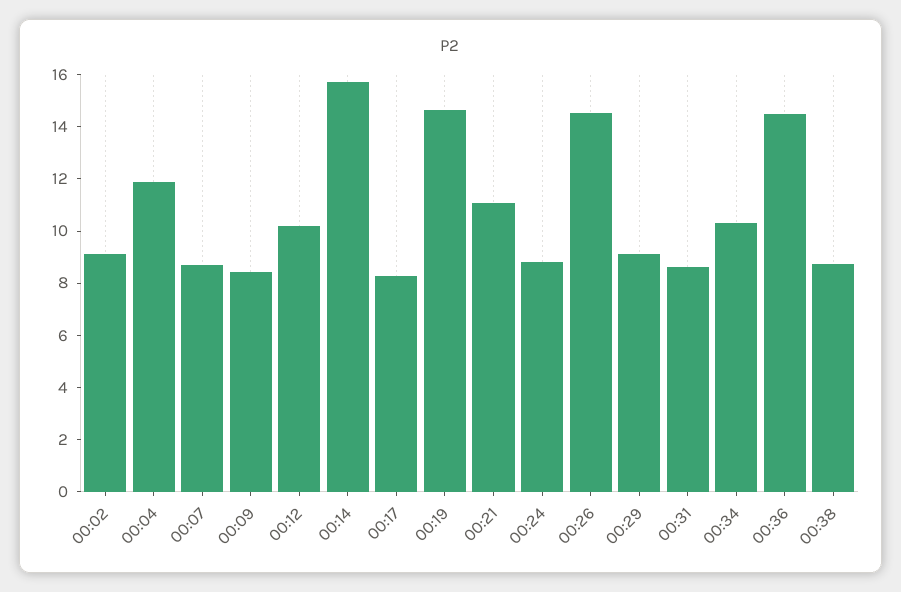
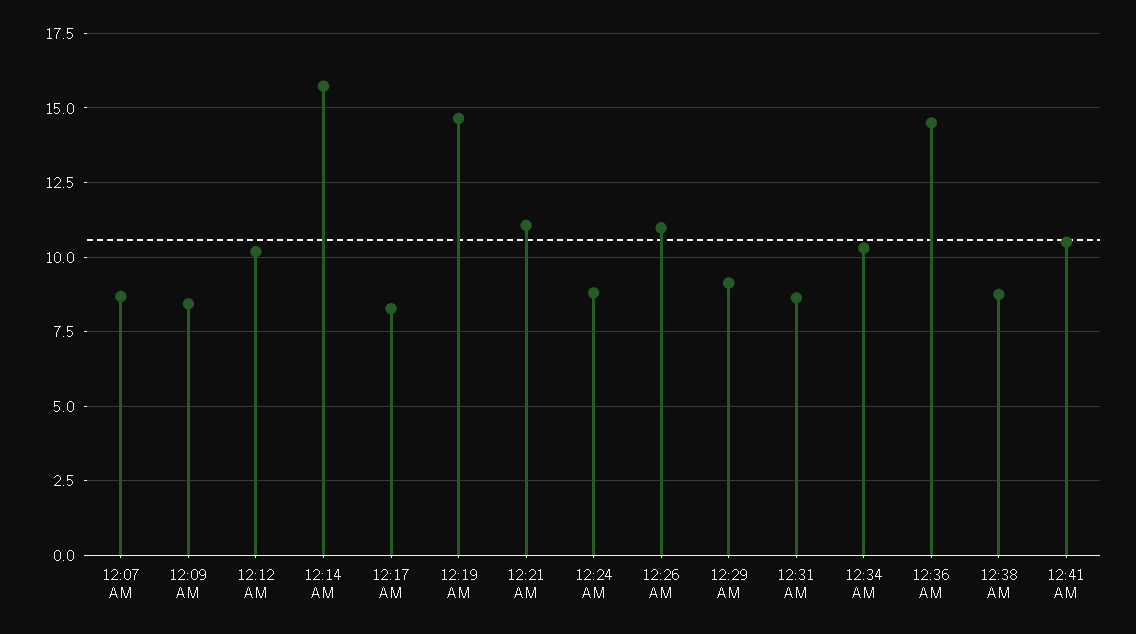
00:02: 9 -> none
00:04: 12 -> none
00:26: 14.5 -> 11
12:41 AM: none -> 10.5

